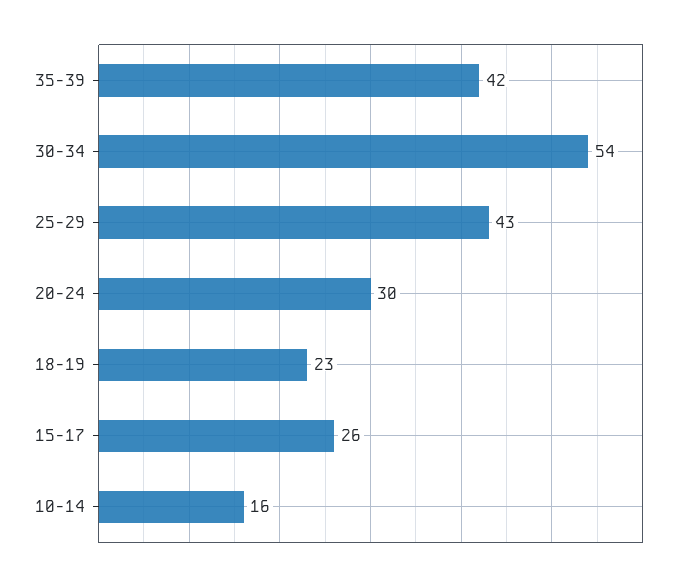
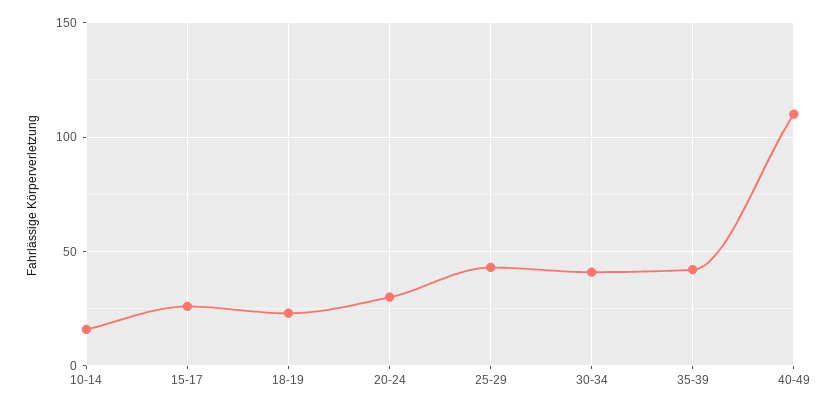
30-34: 54 -> 40
40-49: none -> 110

